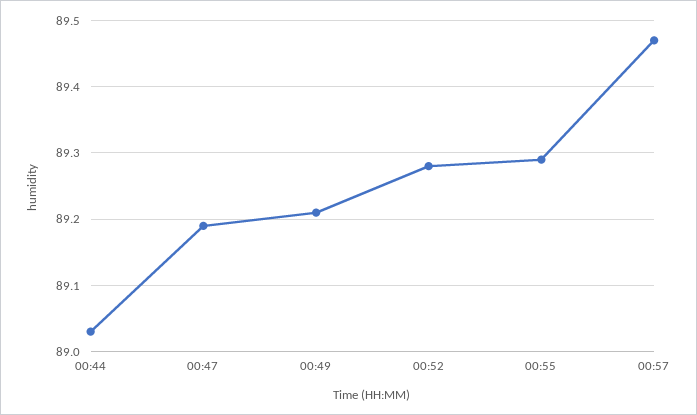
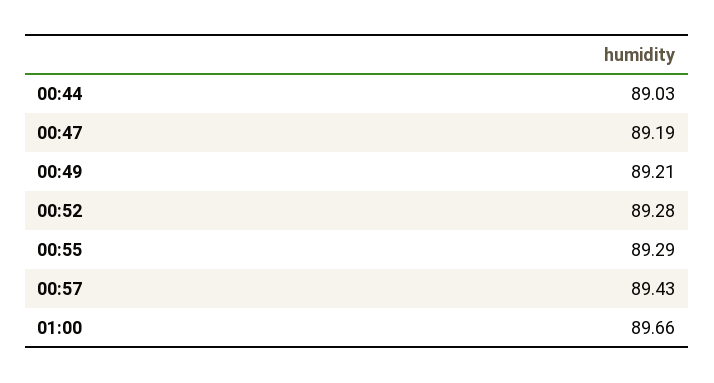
00:57: 89.47 -> 89.43
01:00: none -> 89.66

